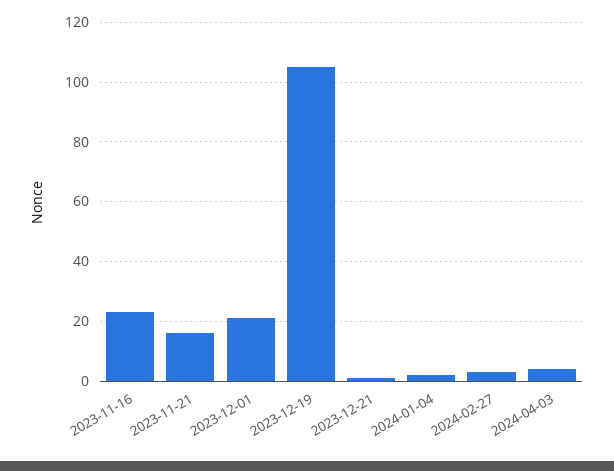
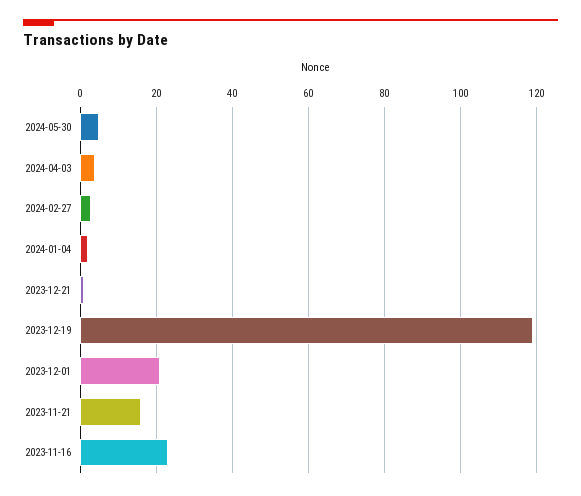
2023-12-19: 105 -> 120
2024-05-30: none -> 5

